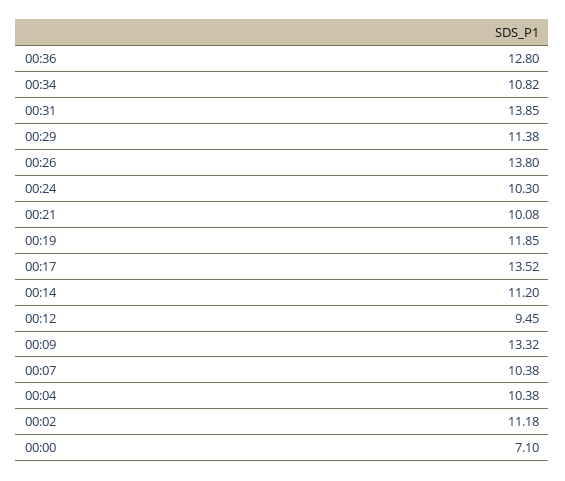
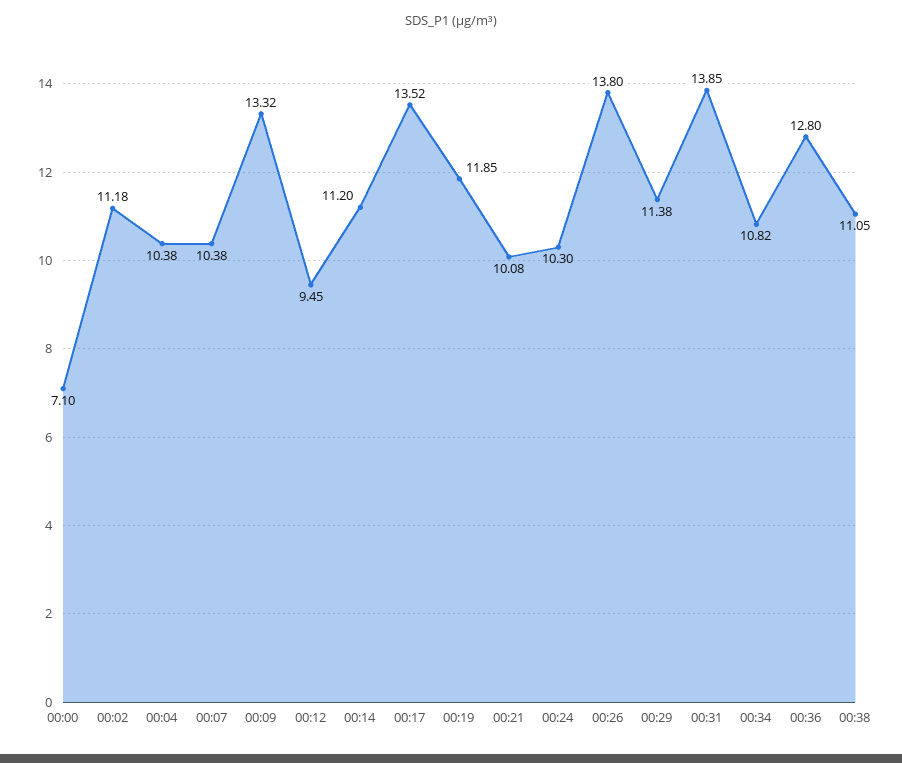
00:38: none -> 11.05

